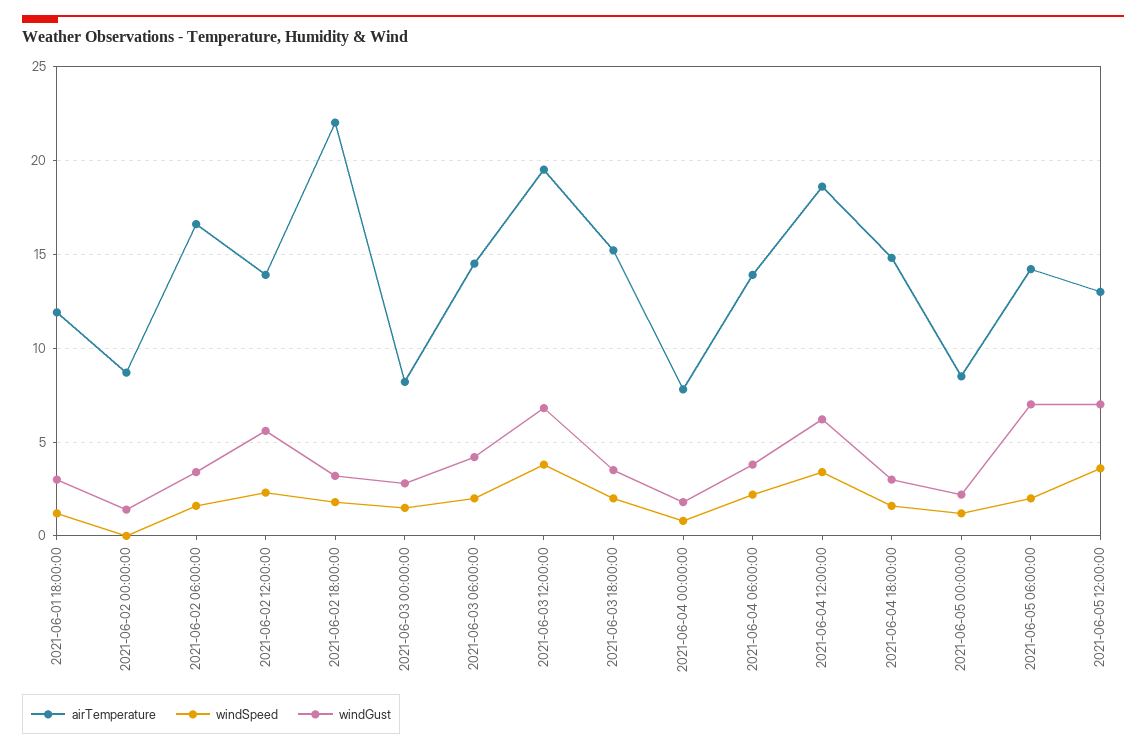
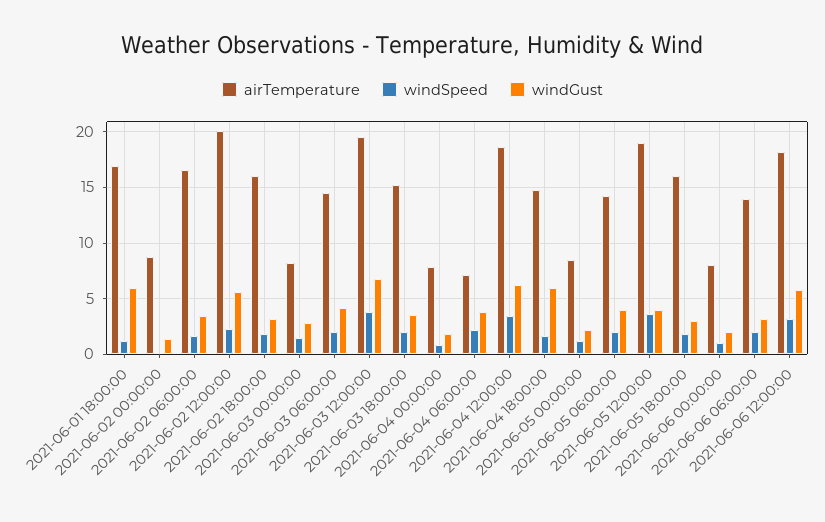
airTemperature, 2021-06-01 18:00:00: 12 -> 17
windGust, 2021-06-01 18:00:00: 3 -> 6
airTemperature, 2021-06-02 12:00:00: 14 -> 20
airTemperature, 2021-06-02 18:00:00: 22 -> 16
airTemperature, 2021-06-04 06:00:00: 14 -> 7
windGust, 2021-06-04 18:00:00: 3 -> 6
windGust, 2021-06-05 06:00:00: 7 -> 4
airTemperature, 2021-06-05 12:00:00: 13 -> 19
windGust, 2021-06-05 12:00:00: 7 -> 4
airTemperature, 2021-06-05 18:00:00: none -> 16
windSpeed, 2021-06-05 18:00:00: none -> 2
windGust, 2021-06-05 18:00:00: none -> 3
airTemperature, 2021-06-06 00:00:00: none -> 8
windSpeed, 2021-06-06 00:00:00: none -> 1
windGust, 2021-06-06 00:00:00: none -> 2
airTemperature, 2021-06-06 06:00:00: none -> 14
windSpeed, 2021-06-06 06:00:00: none -> 2
windGust, 2021-06-06 06:00:00: none -> 3
airTemperature, 2021-06-06 12:00:00: none -> 18
windSpeed, 2021-06-06 12:00:00: none -> 3
windGust, 2021-06-06 12:00:00: none -> 6

